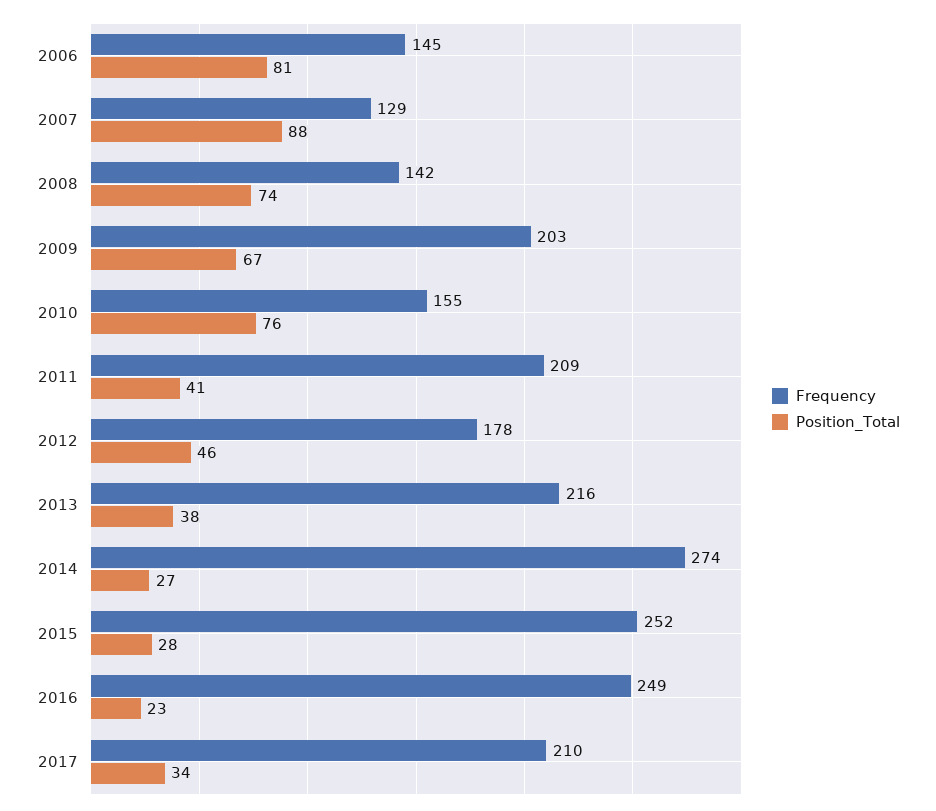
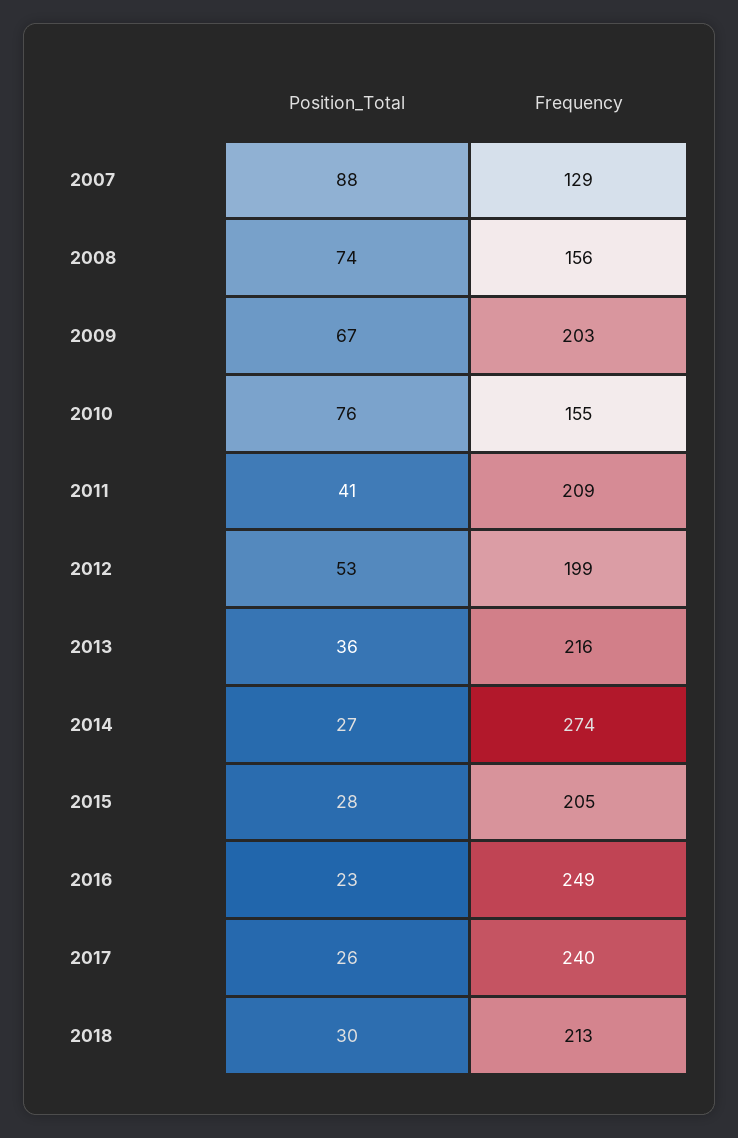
Frequency, 2006: 145 -> none
Position_Total, 2006: 81 -> none
Frequency, 2008: 142 -> 156
Frequency, 2012: 178 -> 199
Position_Total, 2012: 46 -> 53
Position_Total, 2013: 38 -> 36
Frequency, 2015: 252 -> 205
Frequency, 2017: 210 -> 240
Position_Total, 2017: 34 -> 26
Position_Total, 2018: none -> 30
Frequency, 2018: none -> 213

